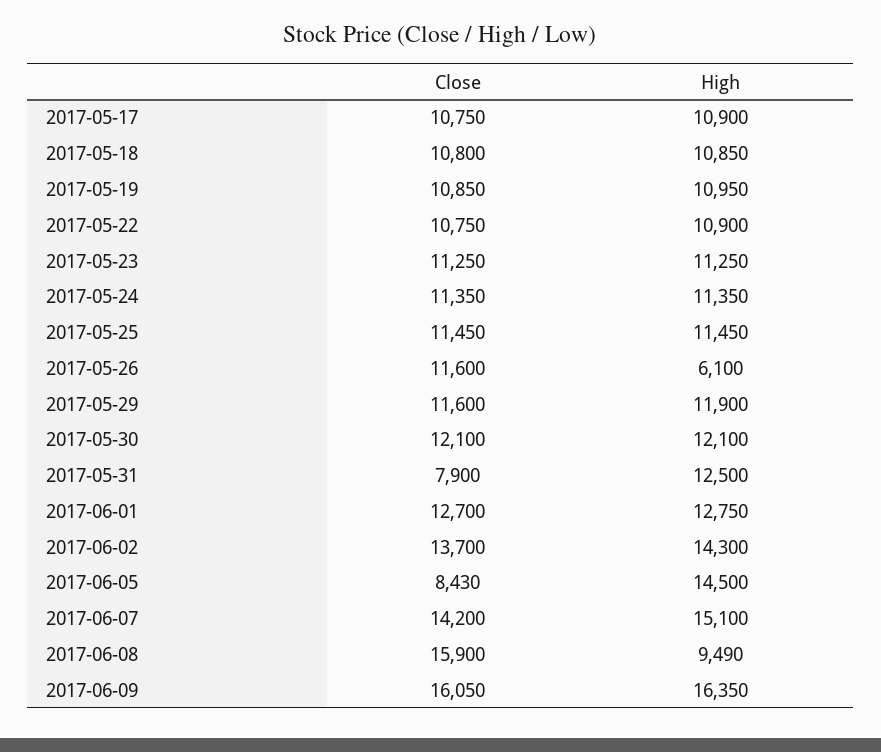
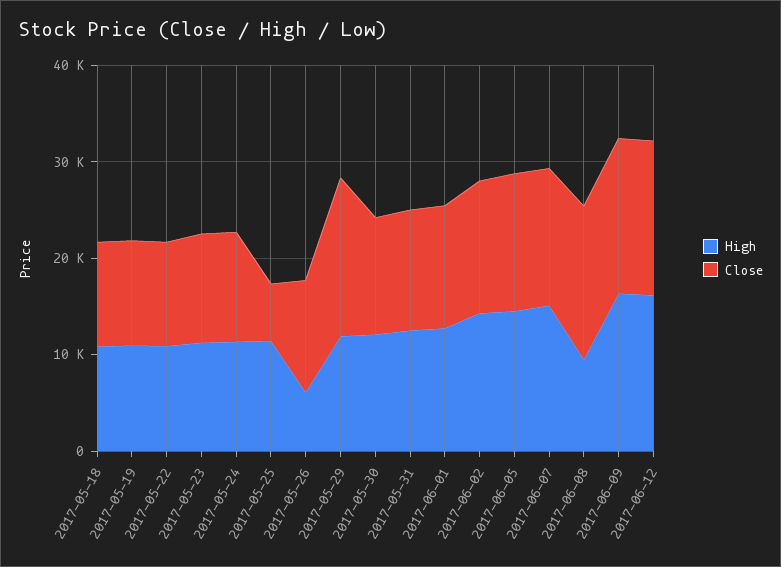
Close, 2017-05-17: 10750 -> none
High, 2017-05-17: 10900 -> none
Close, 2017-05-25: 11450 -> 6000
Close, 2017-05-29: 11600 -> 16000
Close, 2017-05-31: 7900 -> 12000
Close, 2017-06-05: 8430 -> 14000
High, 2017-06-12: none -> 16000
Close, 2017-06-12: none -> 16000

